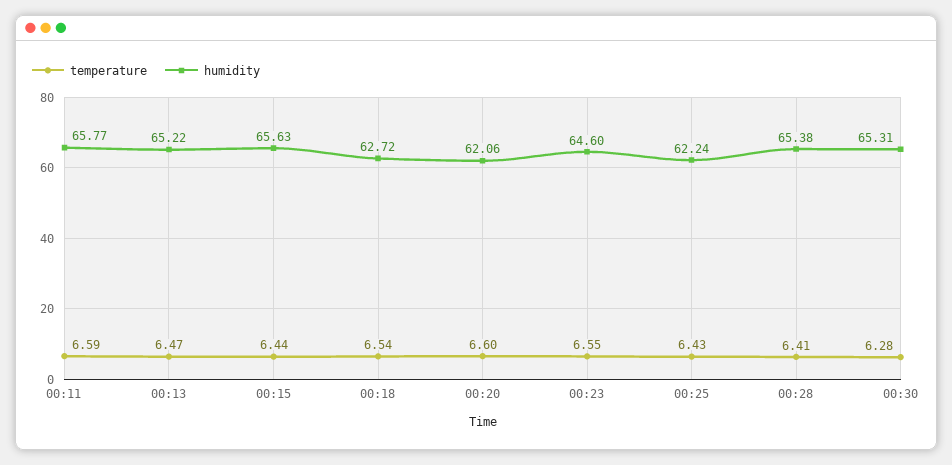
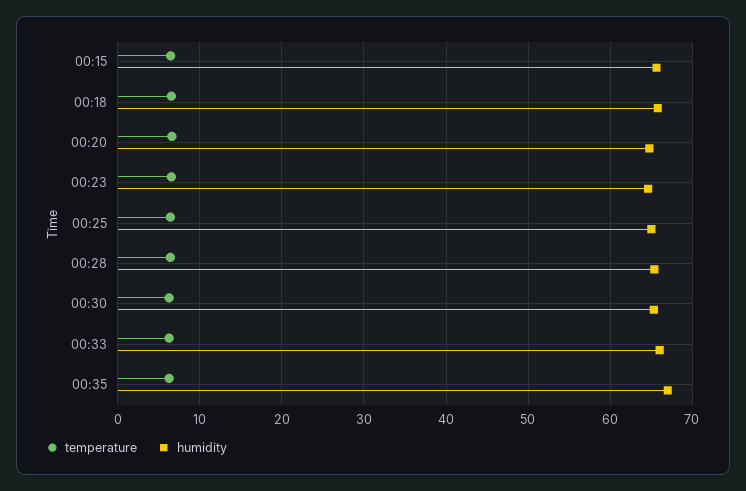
temperature, 00:11: 6.59 -> none
humidity, 00:11: 65.77 -> none
temperature, 00:13: 6.47 -> none
humidity, 00:13: 65.22 -> none
humidity, 00:18: 62.72 -> 66
humidity, 00:20: 62.06 -> 65
humidity, 00:25: 62.24 -> 65
temperature, 00:33: none -> 6
humidity, 00:33: none -> 66
temperature, 00:35: none -> 6
humidity, 00:35: none -> 67

